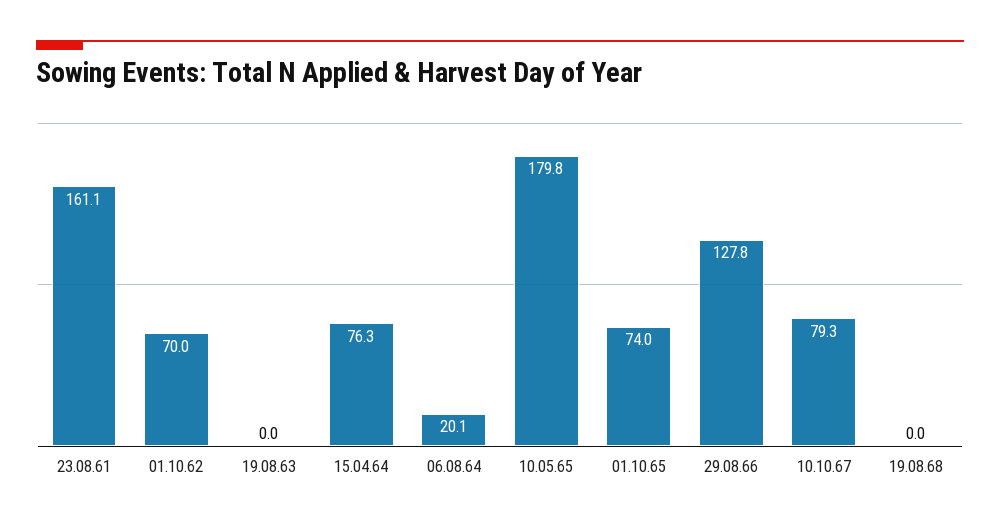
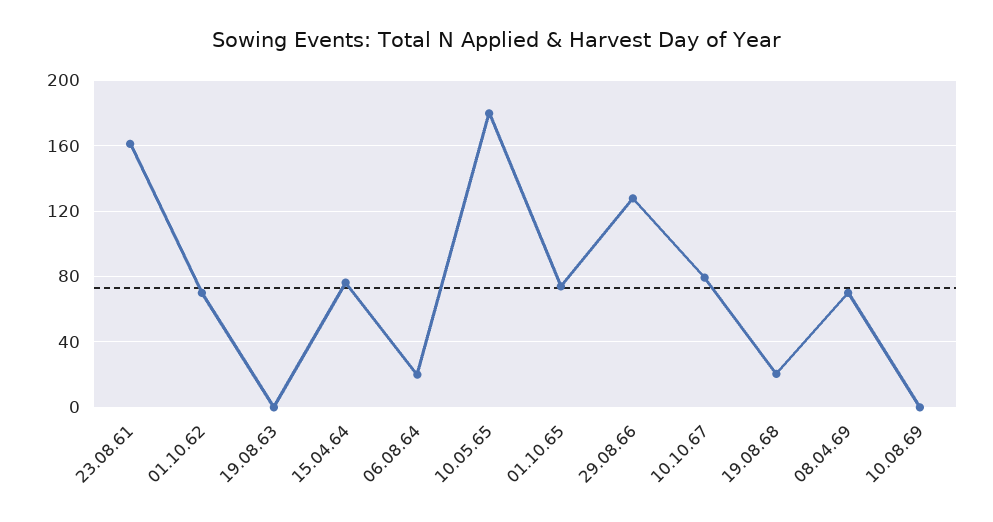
19.08.68: 0 -> 20
08.04.69: none -> 70
10.08.69: none -> 0

